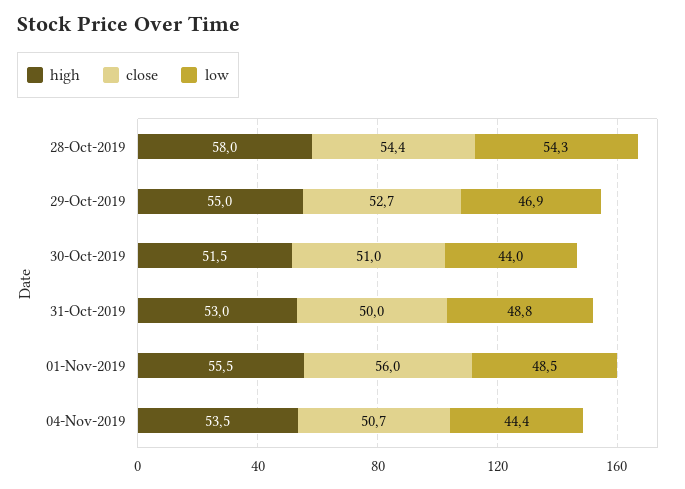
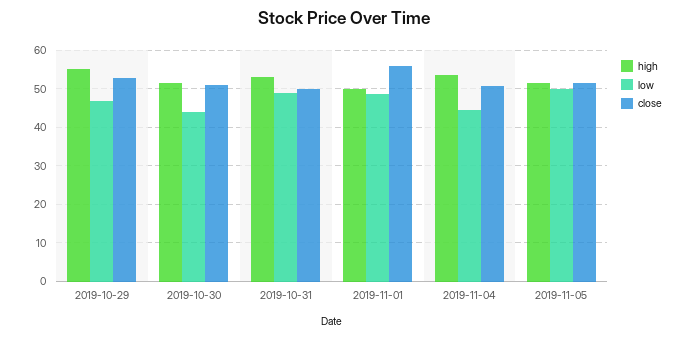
high, 28-Oct-2019: 58 -> none
close, 28-Oct-2019: 54.4 -> none
low, 28-Oct-2019: 54.3 -> none
high, 01-Nov-2019: 55.5 -> 50
high, 2019-11-05: none -> 52
low, 2019-11-05: none -> 50
close, 2019-11-05: none -> 52

